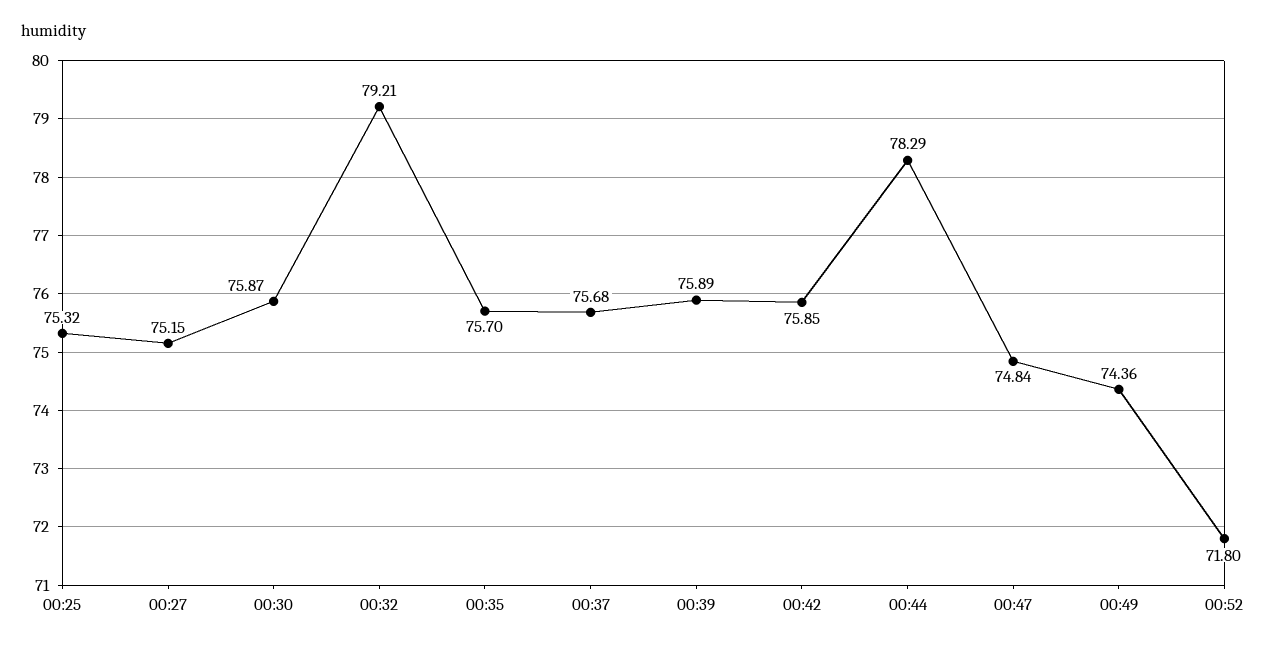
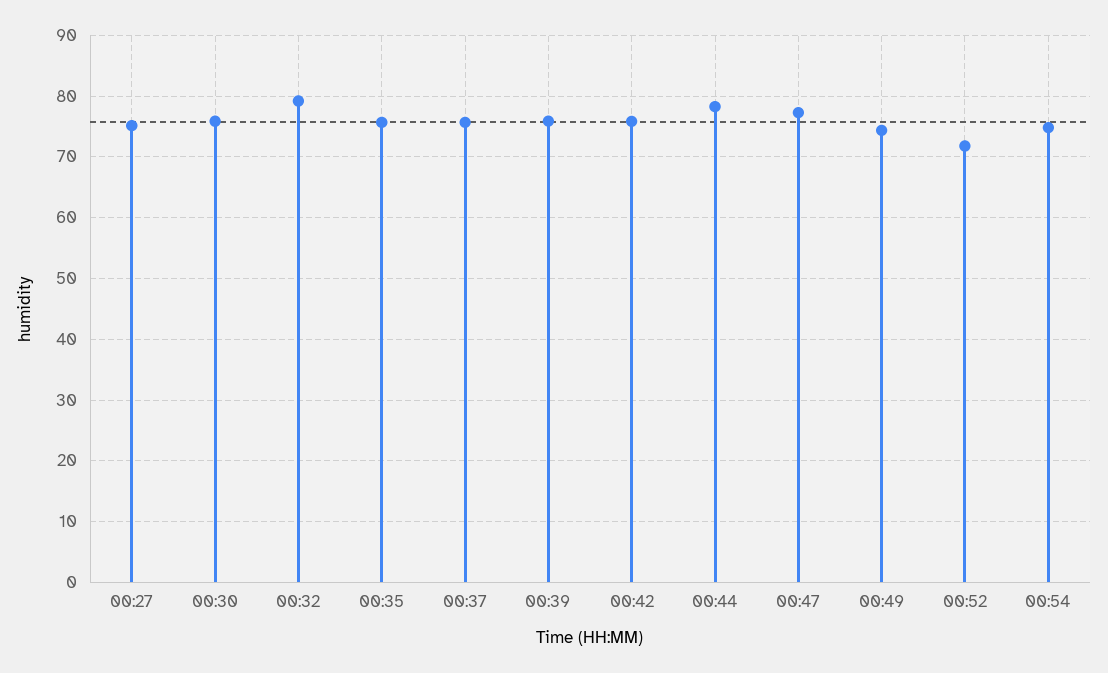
00:25: 75.32 -> none
00:47: 74.84 -> 77
00:54: none -> 75

